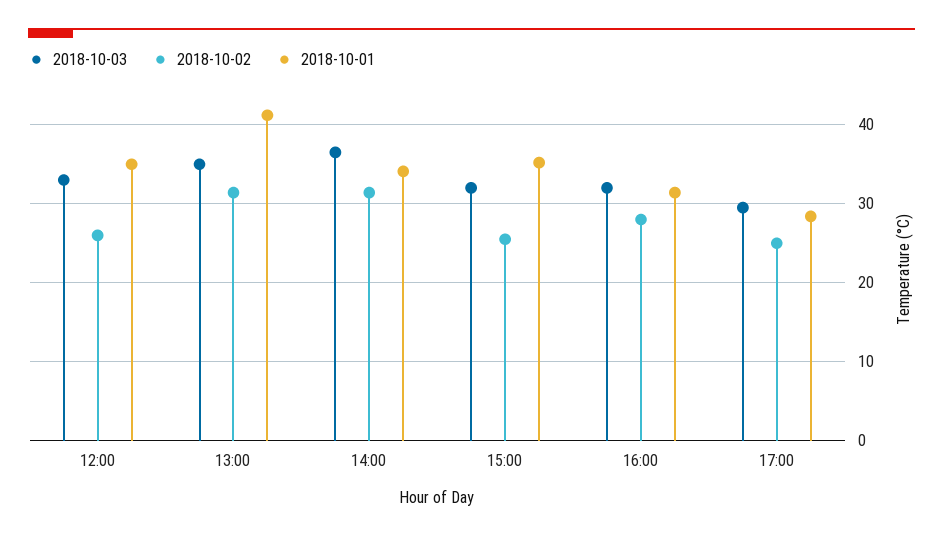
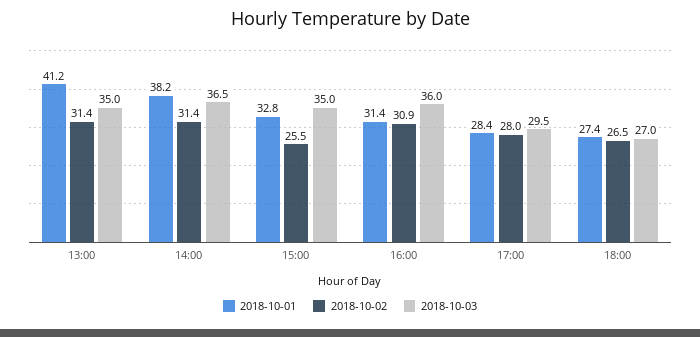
2018-10-03, 12:00: 33 -> none
2018-10-02, 12:00: 26 -> none
2018-10-01, 12:00: 35 -> none
2018-10-01, 14:00: 34 -> 38.2
2018-10-03, 15:00: 32 -> 35
2018-10-01, 15:00: 35 -> 32.8
2018-10-03, 16:00: 32 -> 36
2018-10-02, 16:00: 28 -> 30.9
2018-10-02, 17:00: 25 -> 28
2018-10-01, 18:00: none -> 27.4
2018-10-02, 18:00: none -> 26.5
2018-10-03, 18:00: none -> 27

